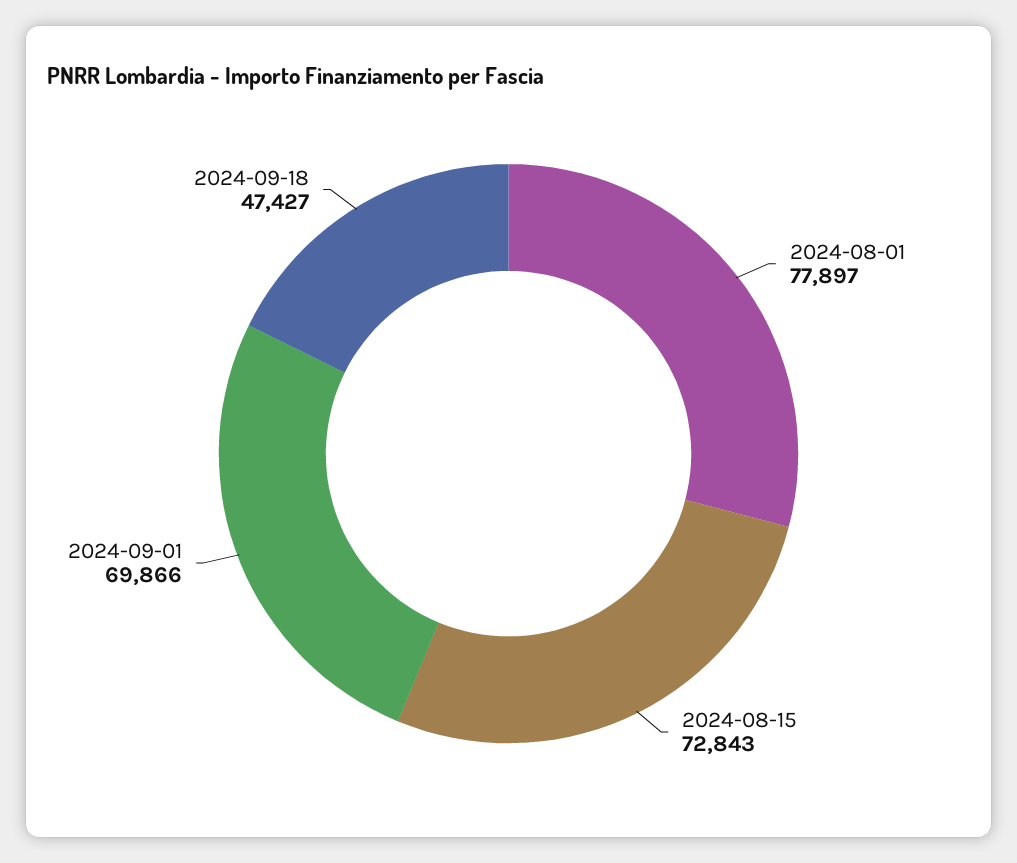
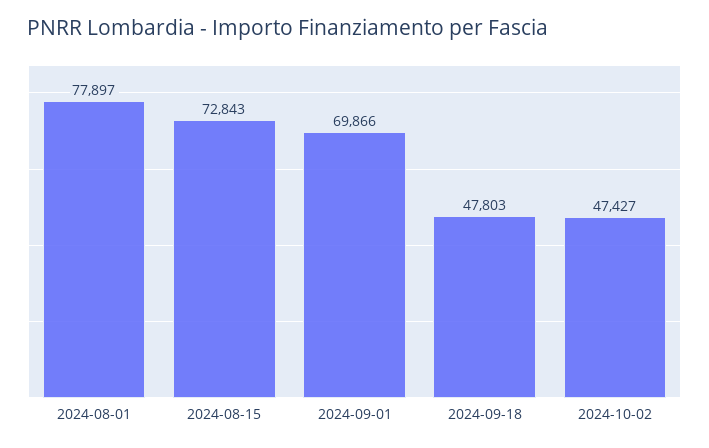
2024-09-18: 47427 -> 47803
2024-10-02: none -> 47427

